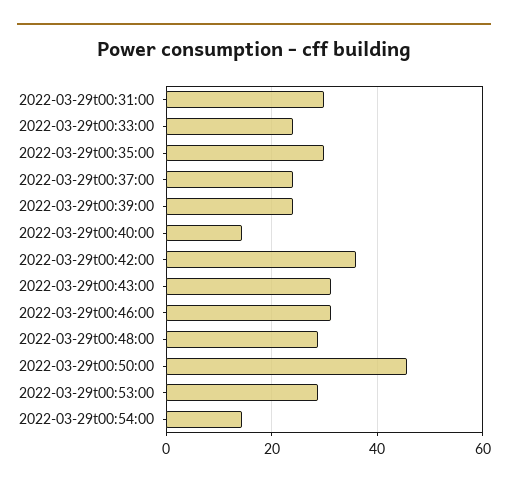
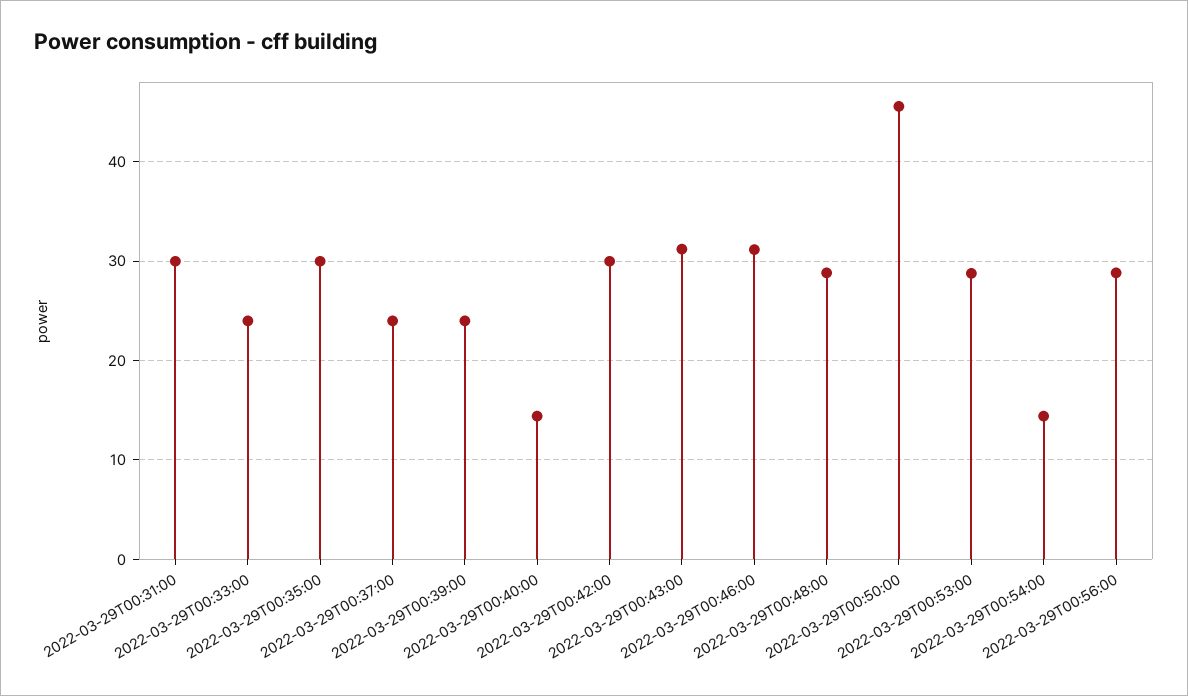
2022-03-29t00:42:00: 36 -> 30
2022-03-29T00:56:00: none -> 29

